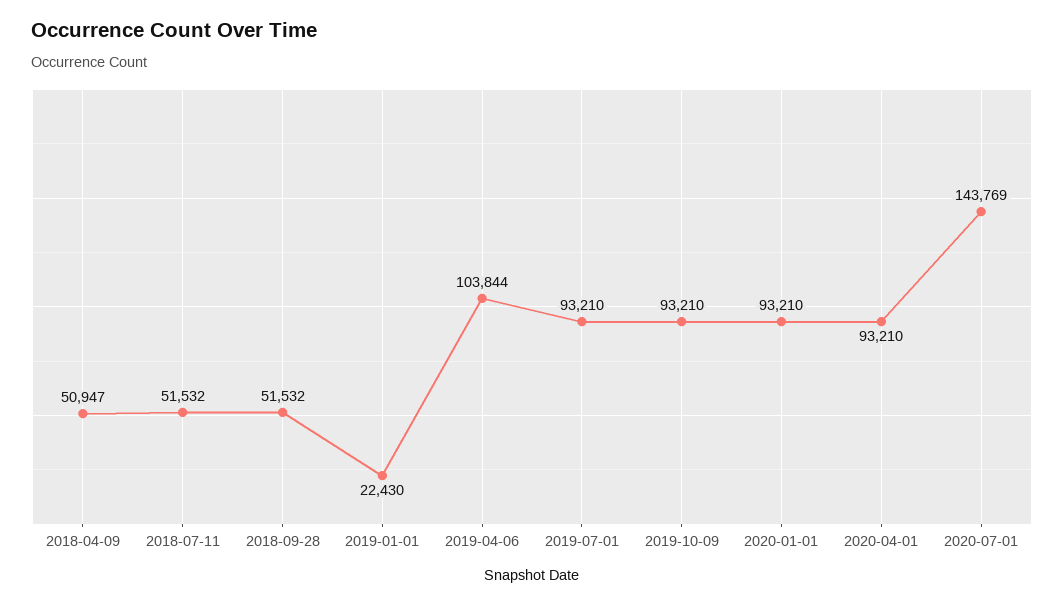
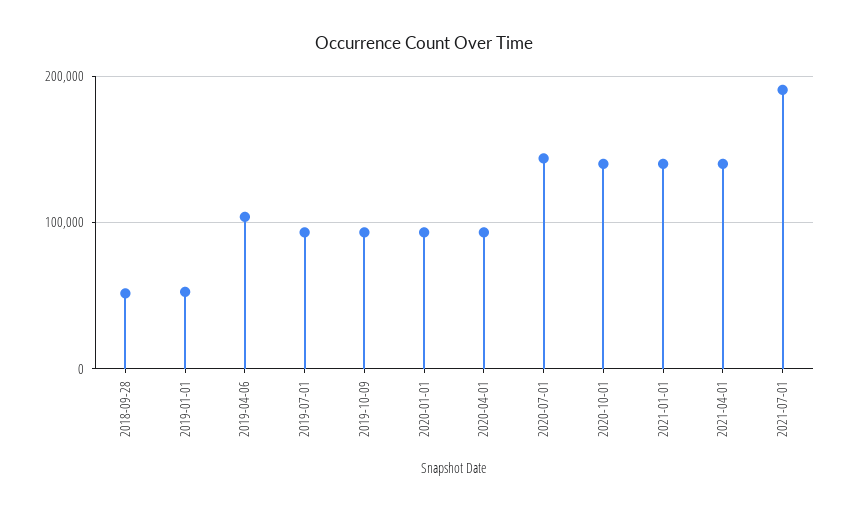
2018-04-09: 50947 -> none
2018-07-11: 51532 -> none
2019-01-01: 22430 -> 50000
2020-10-01: none -> 140000
2021-01-01: none -> 140000
2021-04-01: none -> 140000
2021-07-01: none -> 190000

